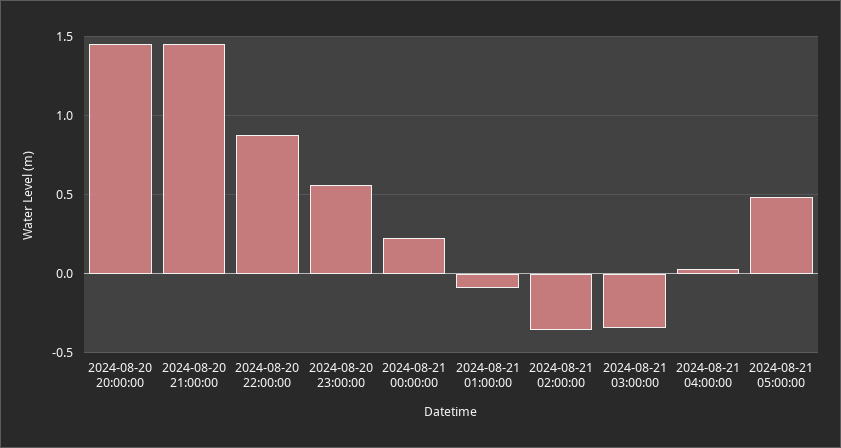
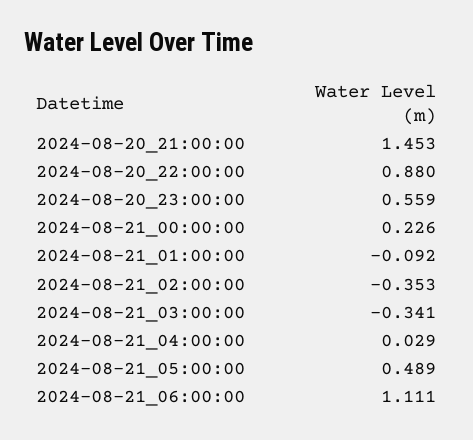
2024-08-20 20:00:00: 1.45 -> none
2024-08-21_06:00:00: none -> 1.111

